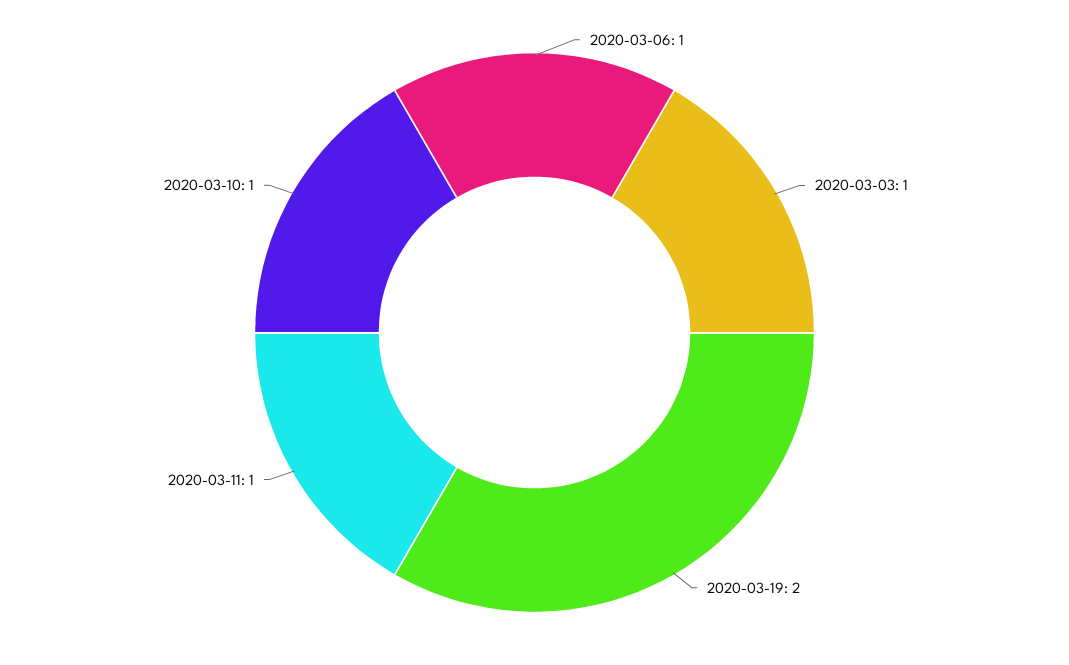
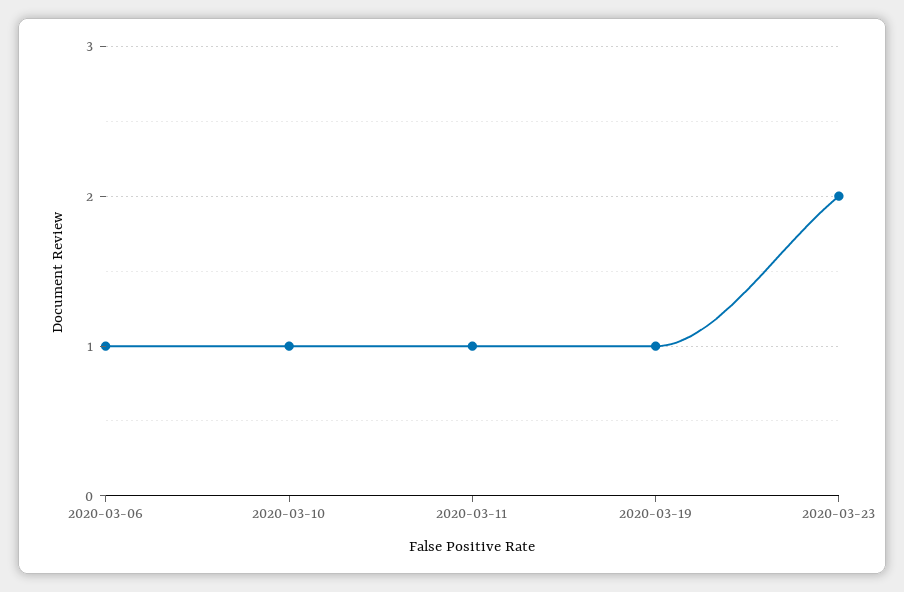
2020-03-03: 1 -> none
2020-03-19: 2 -> 1
2020-03-23: none -> 2

